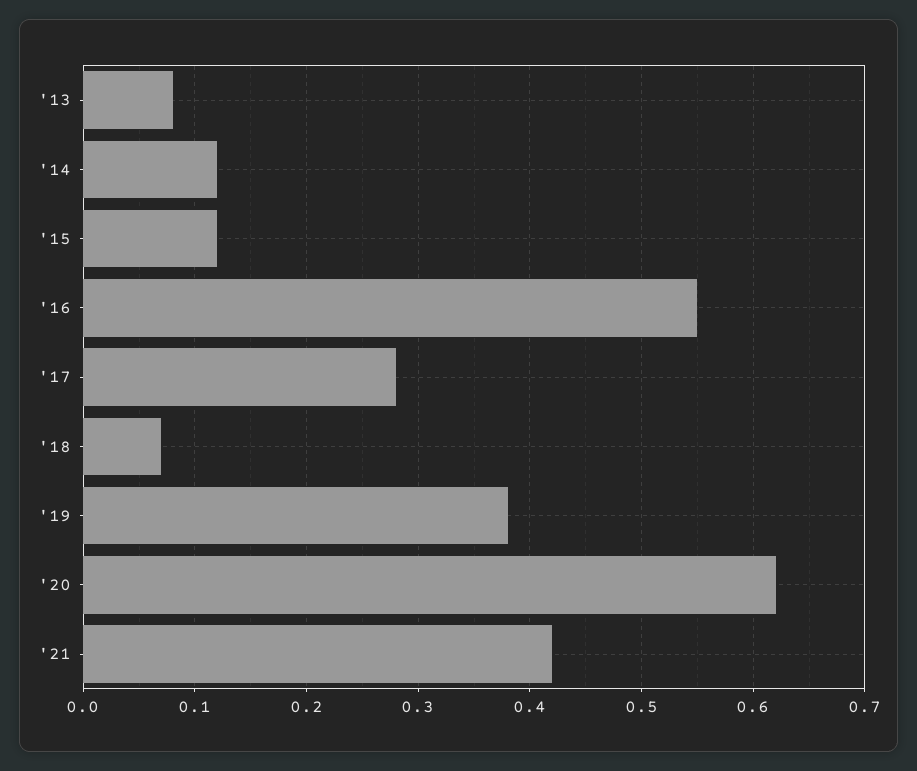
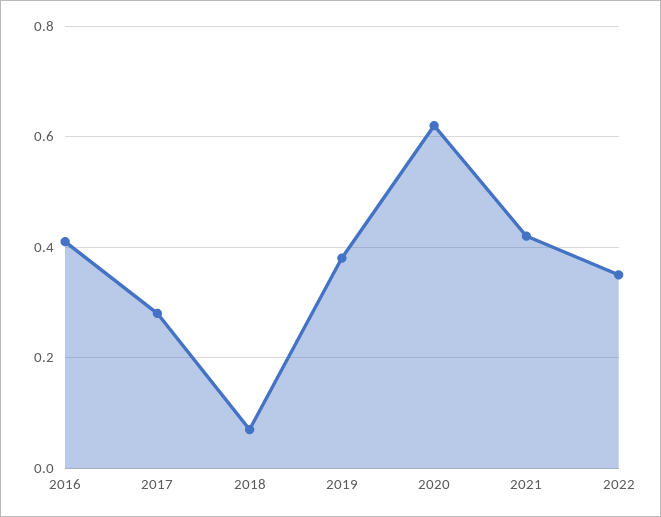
'13: 0.08 -> none
'14: 0.12 -> none
'15: 0.12 -> none
'16: 0.55 -> 0.4
2022: none -> 0.35

